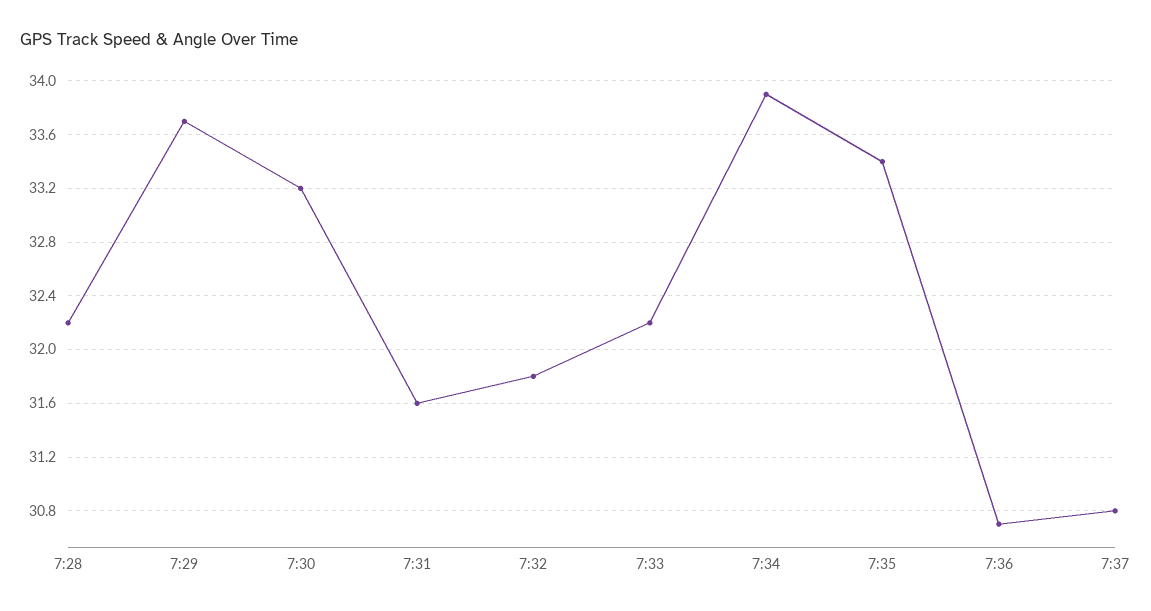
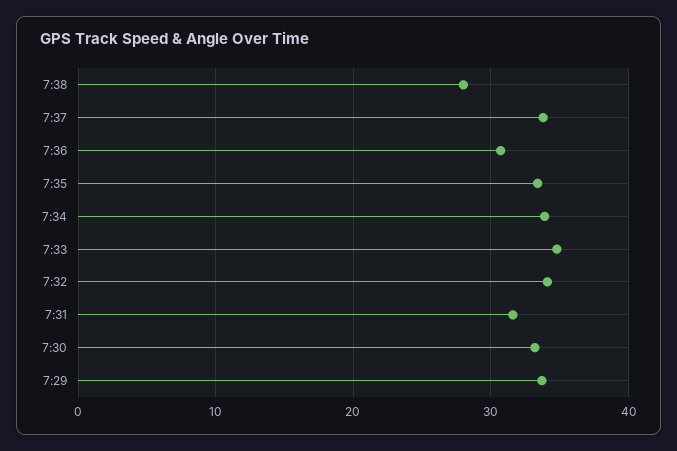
7:28: 32.2 -> none
7:32: 31.8 -> 34
7:33: 32.2 -> 35
7:37: 30.8 -> 34
7:38: none -> 28

